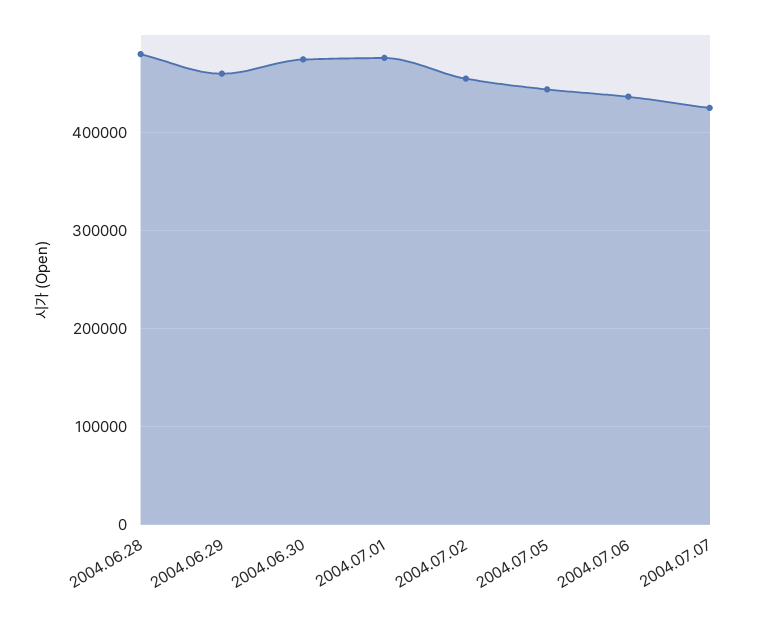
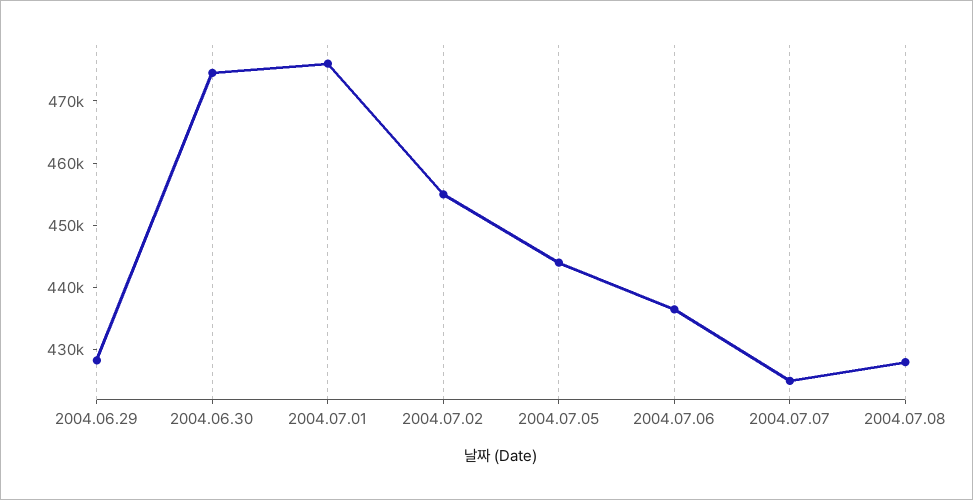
2004.06.28: 480000 -> none
2004.06.29: 460000 -> 428000
2004.07.08: none -> 428000

